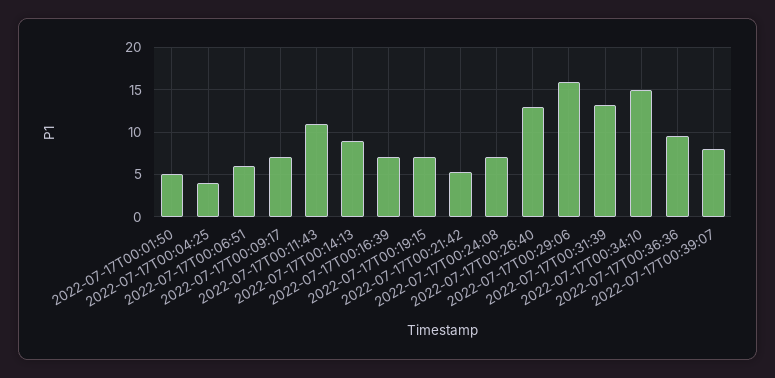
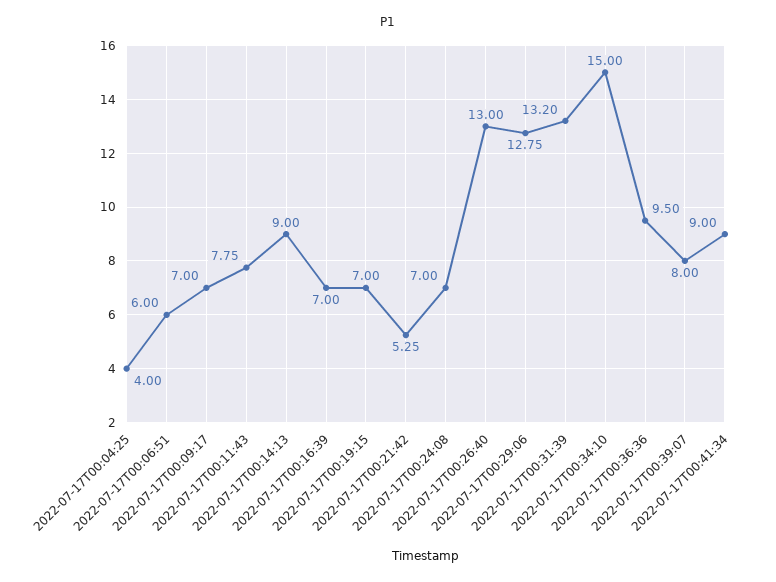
2022-07-17T00:01:50: 5 -> none
2022-07-17T00:11:43: 11 -> 7.75
2022-07-17T00:29:06: 16 -> 12.75
2022-07-17T00:41:34: none -> 9

